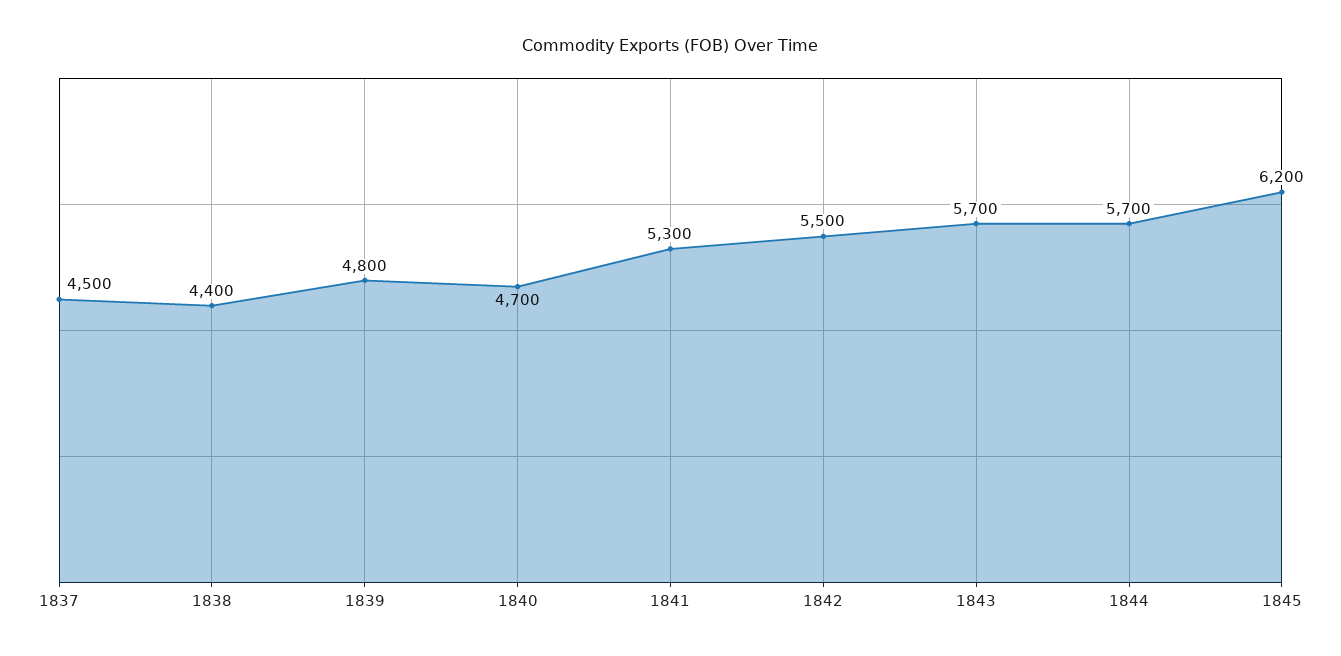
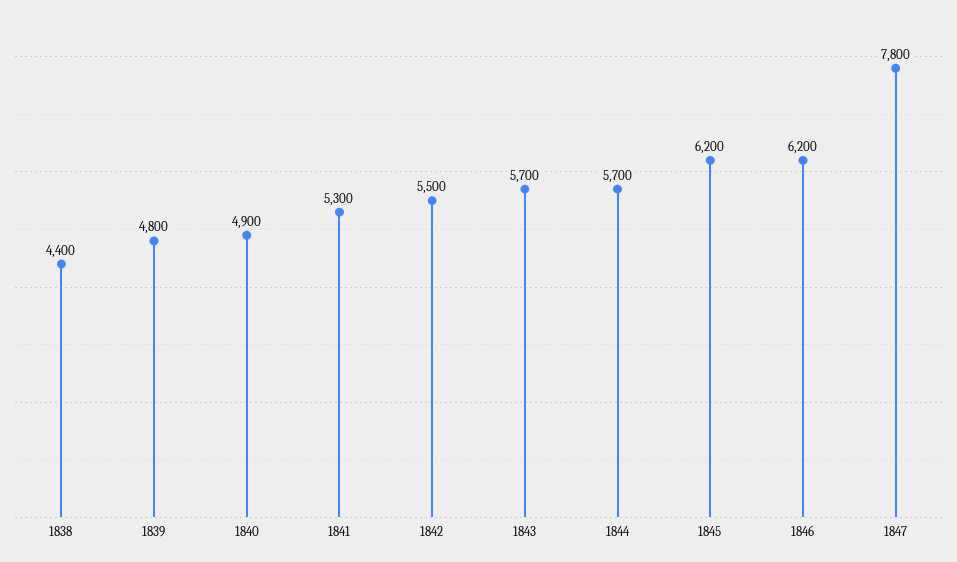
1837: 4500 -> none
1840: 4700 -> 4900
1846: none -> 6200
1847: none -> 7800

